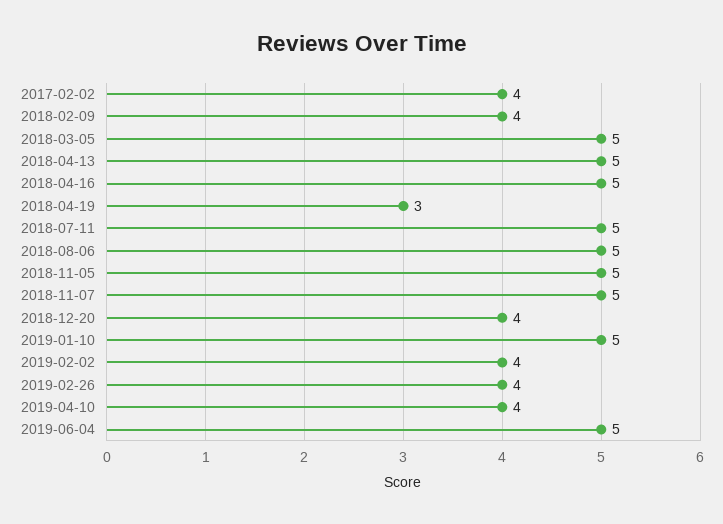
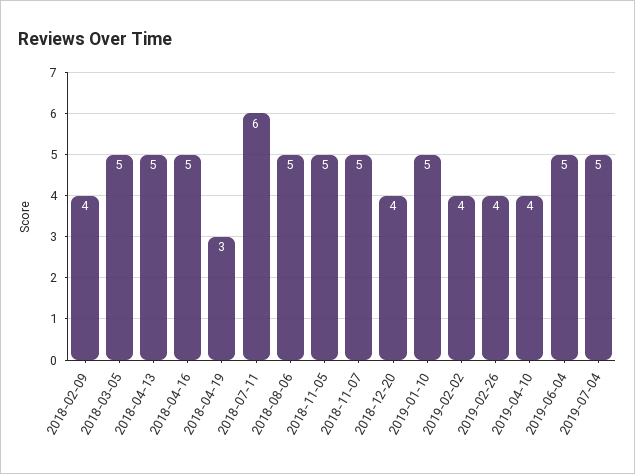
2017-02-02: 4 -> none
2018-07-11: 5 -> 6
2019-07-04: none -> 5

